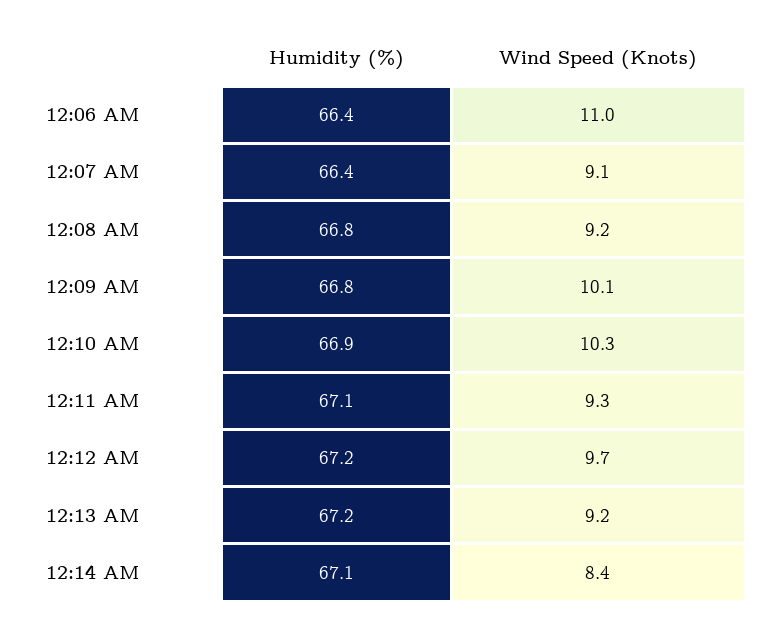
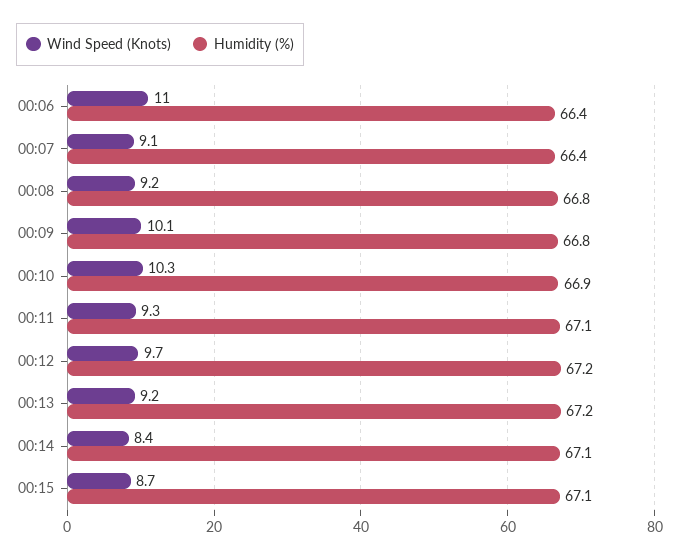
Wind Speed (Knots), 00:15: none -> 8.7
Humidity (%), 00:15: none -> 67.1

